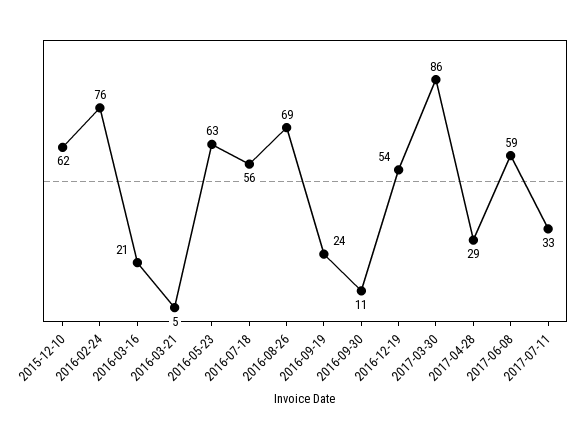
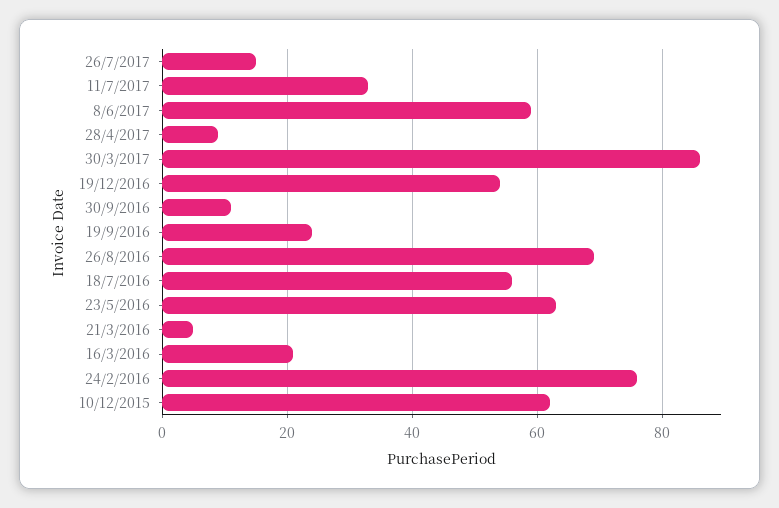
2017-04-28: 29 -> 10
26/7/2017: none -> 15

